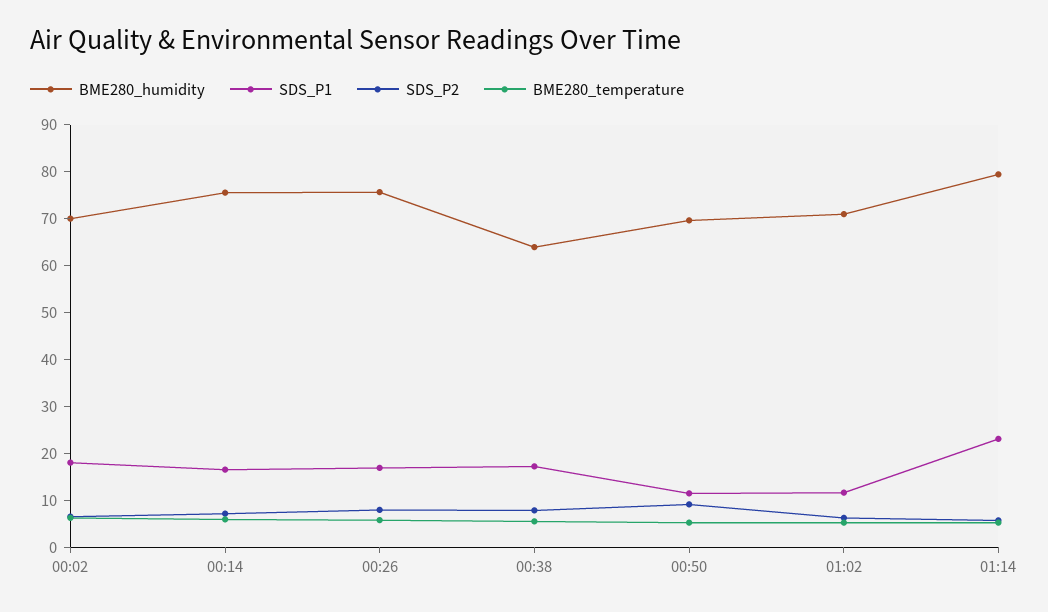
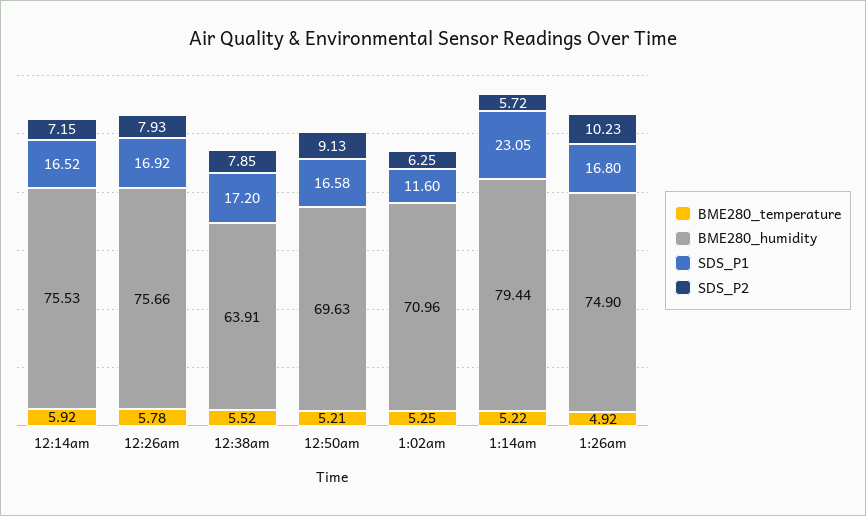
BME280_humidity, 00:02: 70 -> none
SDS_P1, 00:02: 18 -> none
SDS_P2, 00:02: 6 -> none
BME280_temperature, 00:02: 6 -> none
SDS_P1, 00:50: 12 -> 16.58
BME280_temperature, 1:26am: none -> 4.92
BME280_humidity, 1:26am: none -> 74.9
SDS_P1, 1:26am: none -> 16.8
SDS_P2, 1:26am: none -> 10.23

